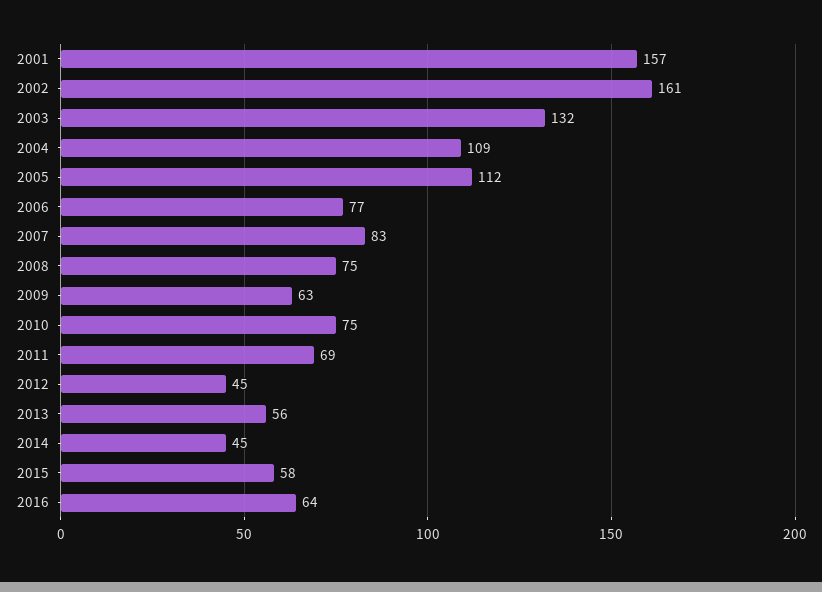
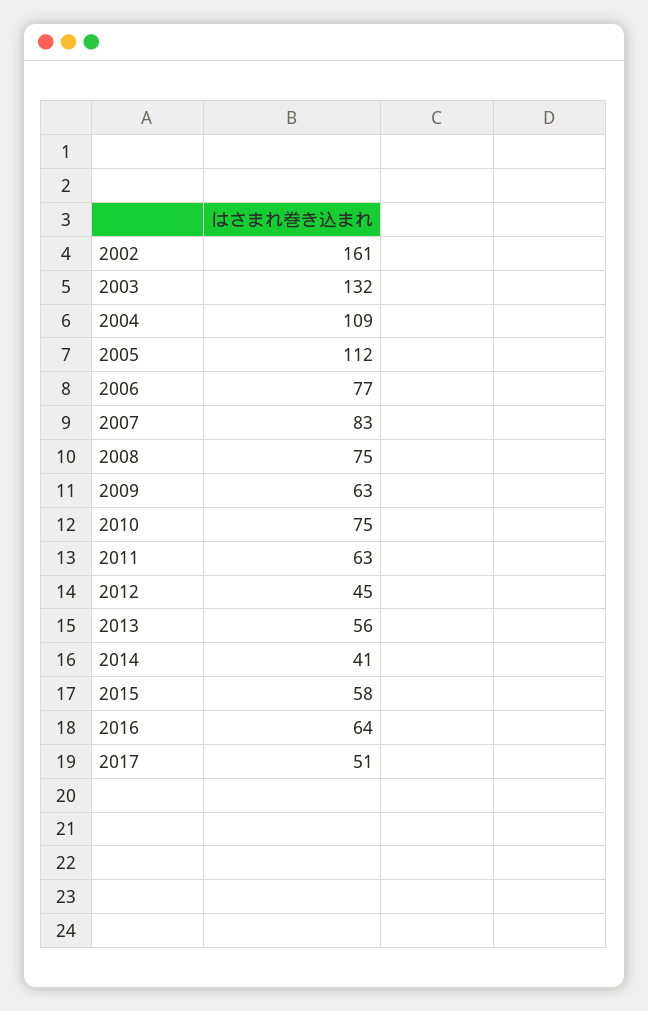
2001: 157 -> none
2011: 69 -> 63
2014: 45 -> 41
2017: none -> 51

